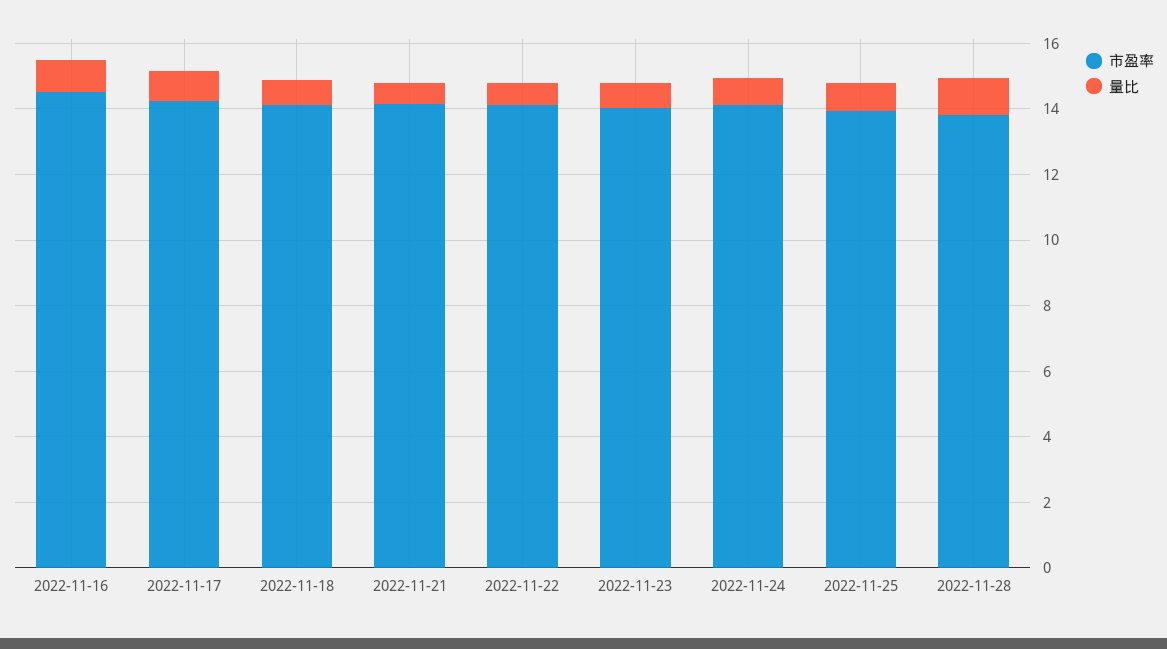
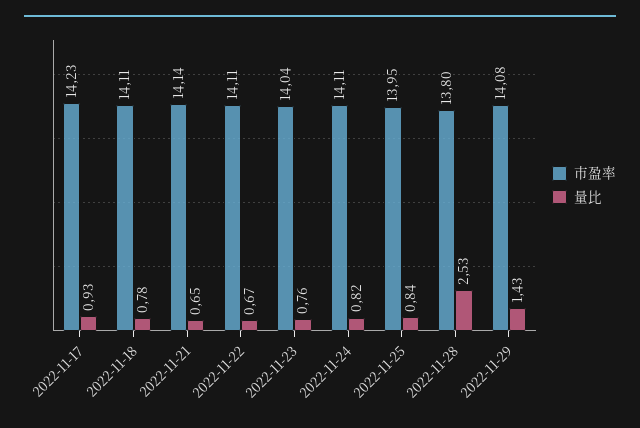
市盈率, 2022-11-16: 14.5 -> none
量比, 2022-11-16: 1 -> none
量比, 2022-11-28: 1 -> 2.53
市盈率, 2022-11-29: none -> 14.08
量比, 2022-11-29: none -> 1.43

